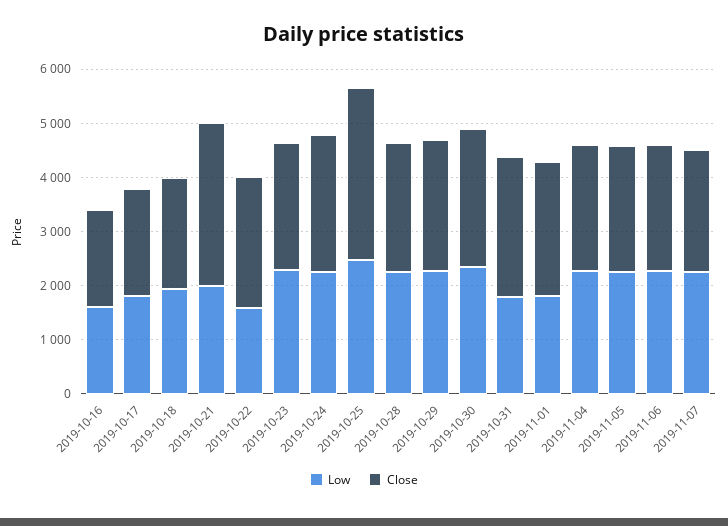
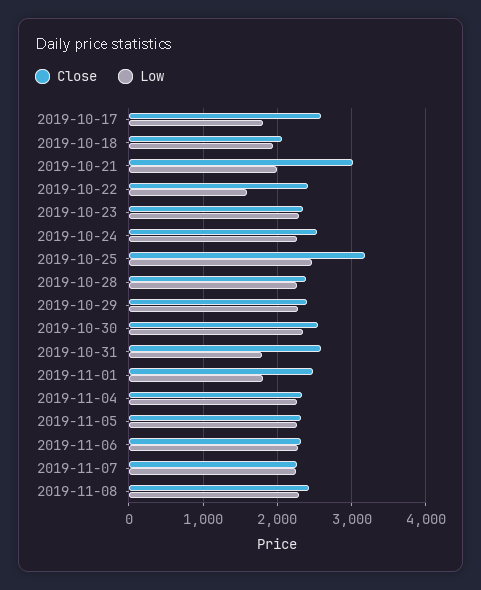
Low, 2019-10-16: 1600 -> none
Close, 2019-10-16: 1800 -> none
Close, 2019-10-17: 2000 -> 2600
Close, 2019-11-08: none -> 2400
Low, 2019-11-08: none -> 2300

